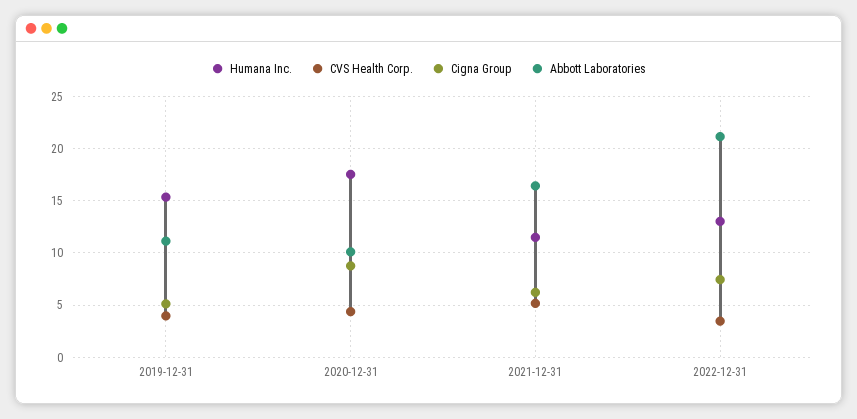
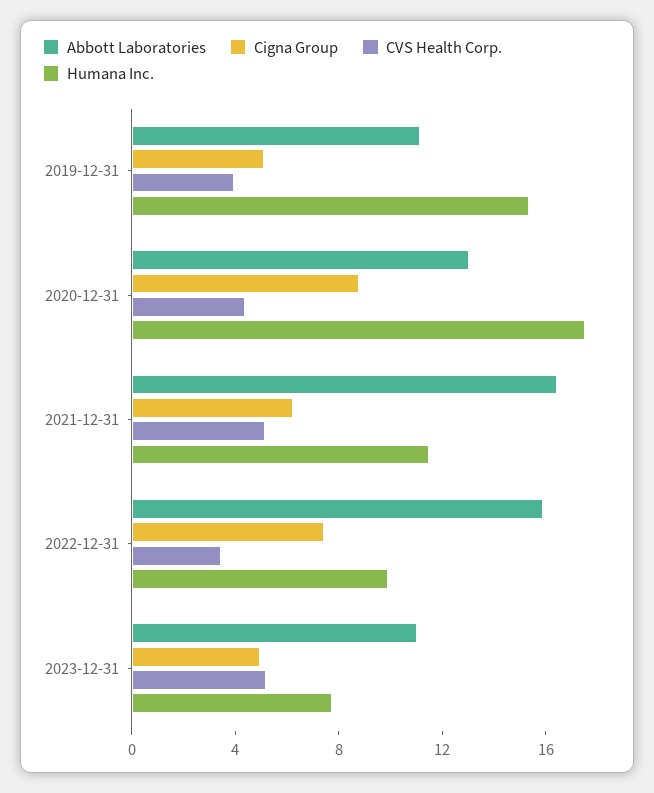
Abbott Laboratories, 2020-12-31: 10 -> 13
Humana Inc., 2022-12-31: 13 -> 10
Abbott Laboratories, 2022-12-31: 21 -> 16
Abbott Laboratories, 2023-12-31: none -> 11
Cigna Group, 2023-12-31: none -> 5
CVS Health Corp., 2023-12-31: none -> 5
Humana Inc., 2023-12-31: none -> 8

